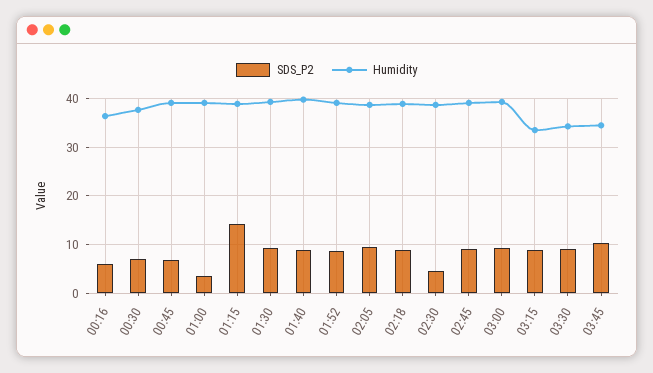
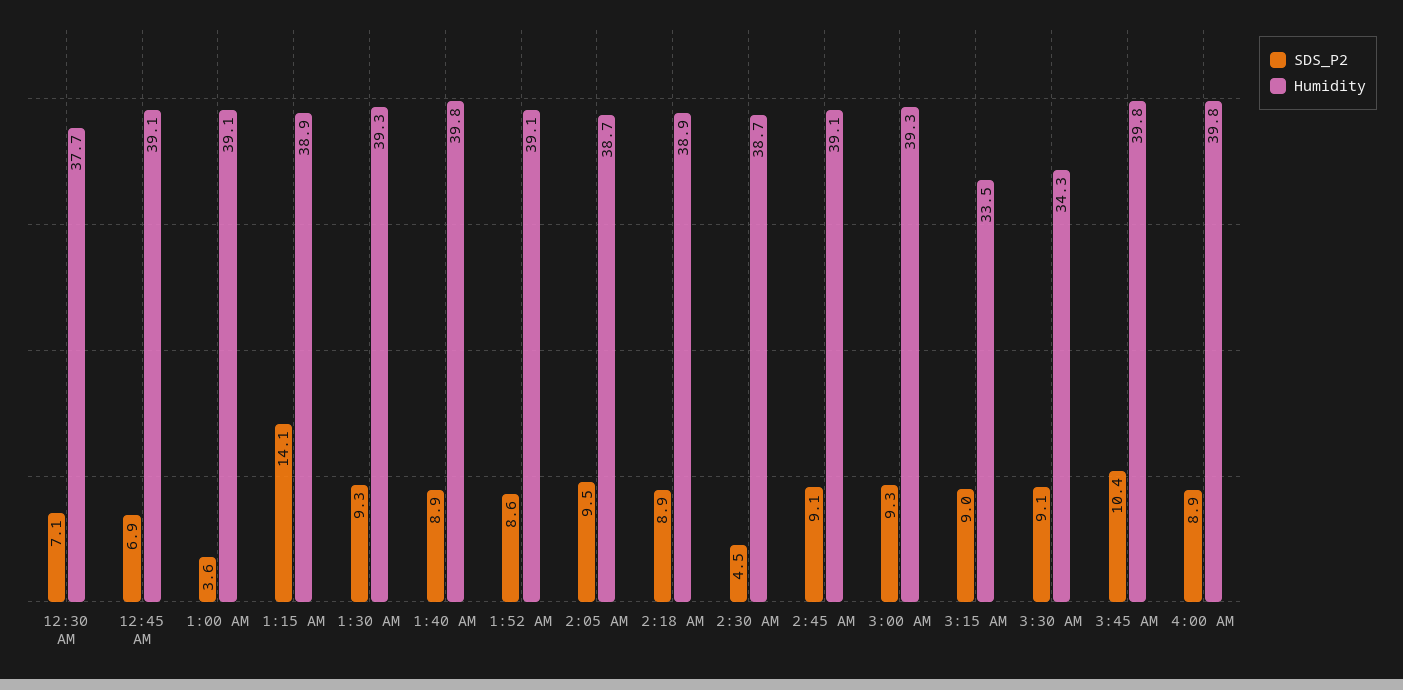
SDS_P2, 00:16: 6 -> none
Humidity, 00:16: 36 -> none
Humidity, 03:45: 34 -> 39.8
SDS_P2, 4:00 AM: none -> 8.9
Humidity, 4:00 AM: none -> 39.8

